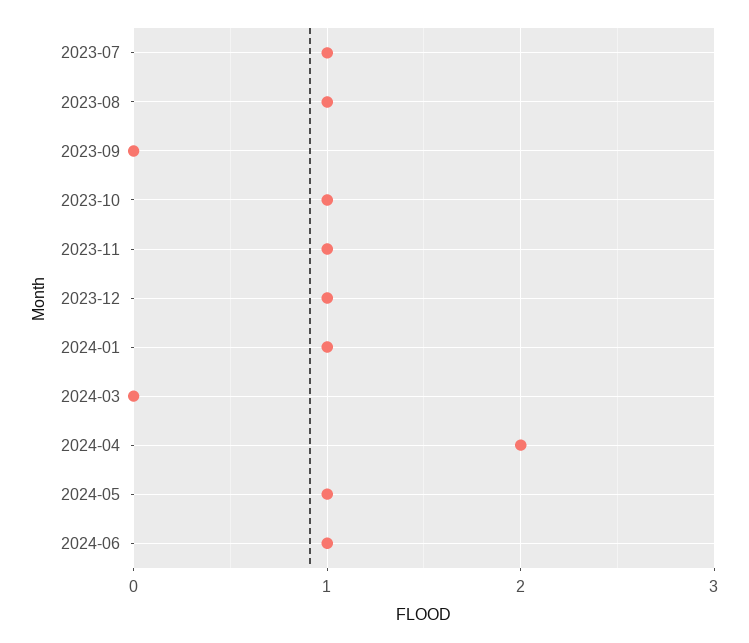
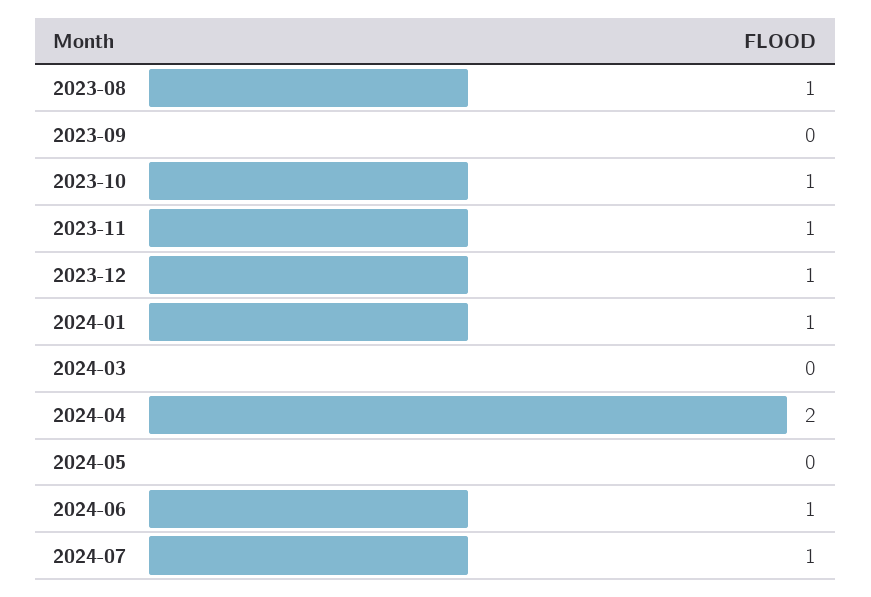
2023-07: 1 -> none
2024-05: 1 -> 0
2024-07: none -> 1

